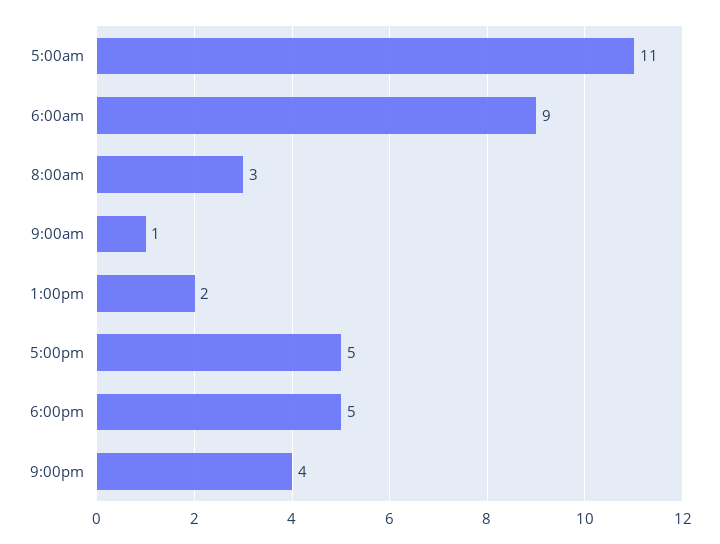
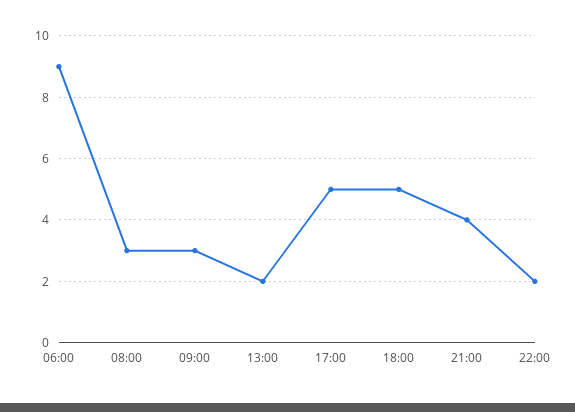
5:00am: 11 -> none
9:00am: 1 -> 3
22:00: none -> 2

